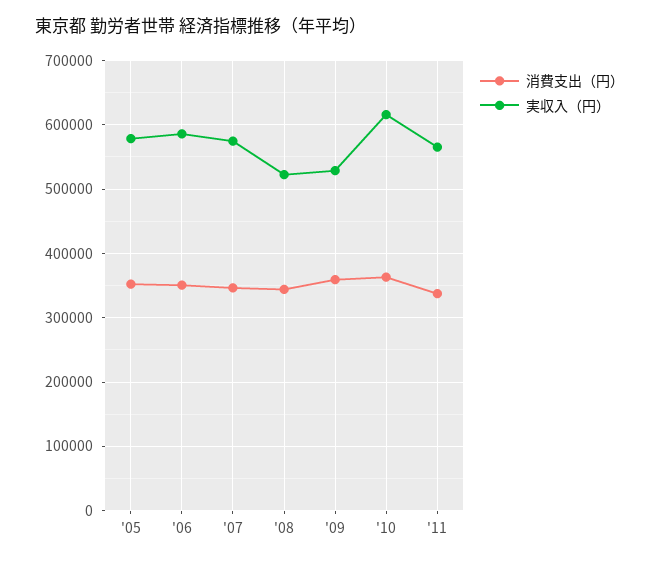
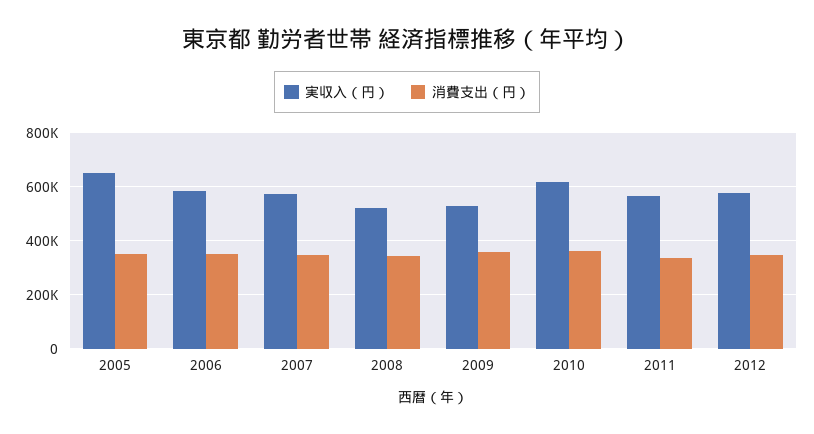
実収入（円）, '05: 580000 -> 650000
実収入（円）, 2012: none -> 575000
消費支出（円）, 2012: none -> 350000

